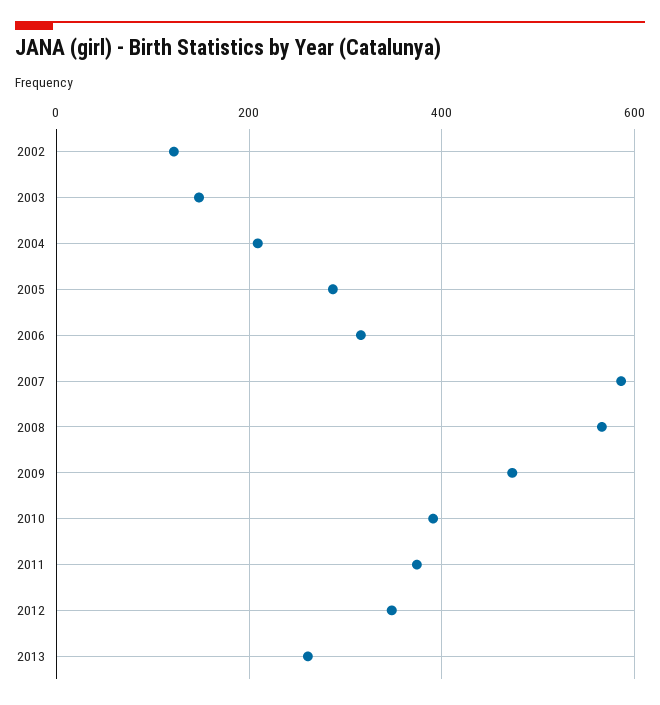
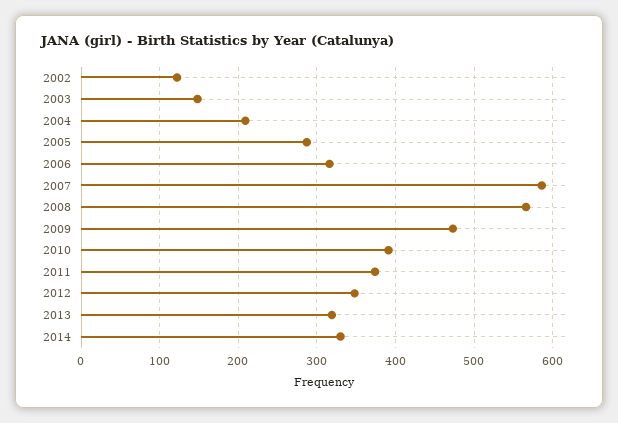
2013: 260 -> 320
2014: none -> 330

